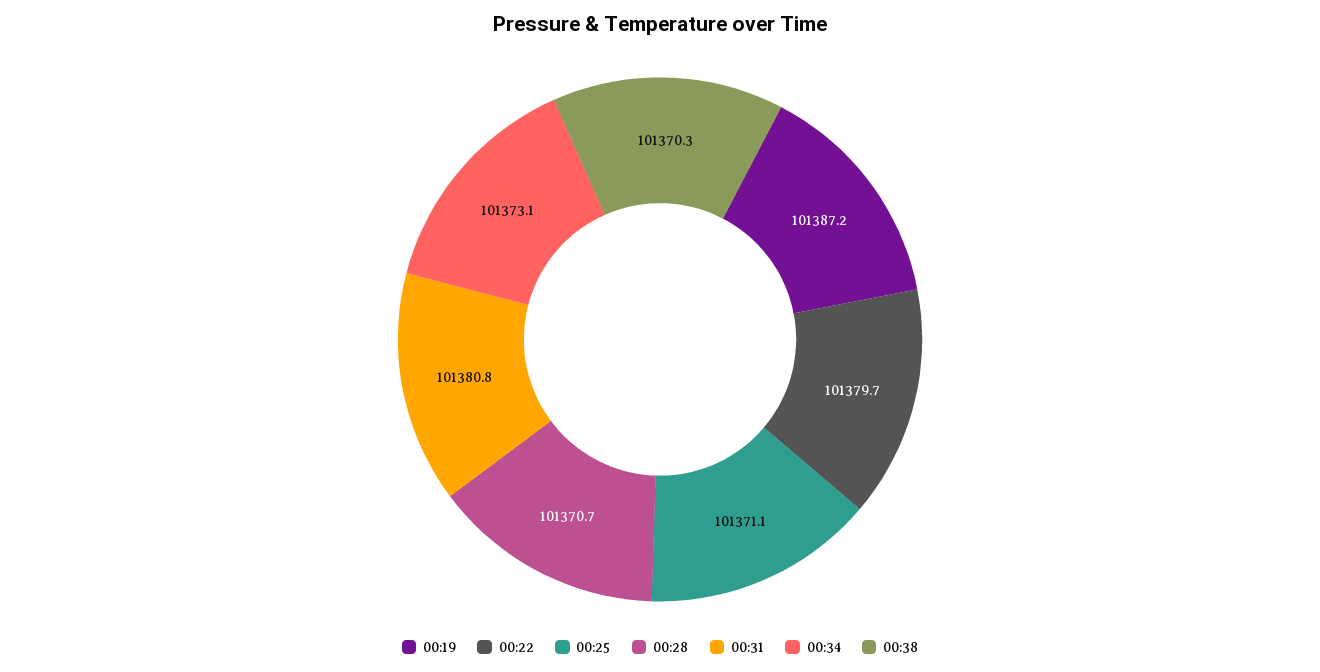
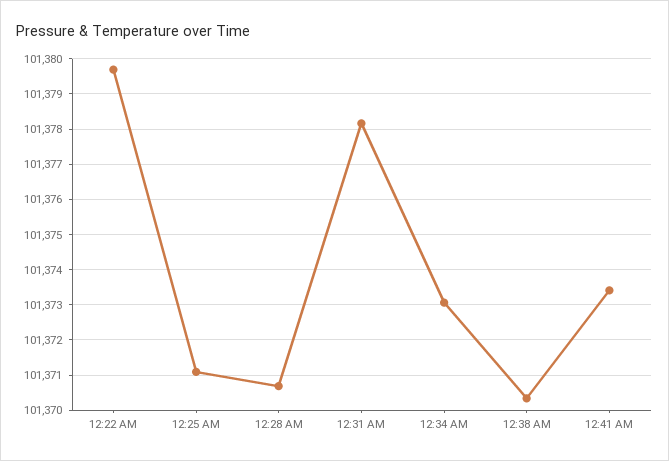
00:19: 101387.2 -> none
00:31: 101380.8 -> 101378.2
12:41 AM: none -> 101373.4

